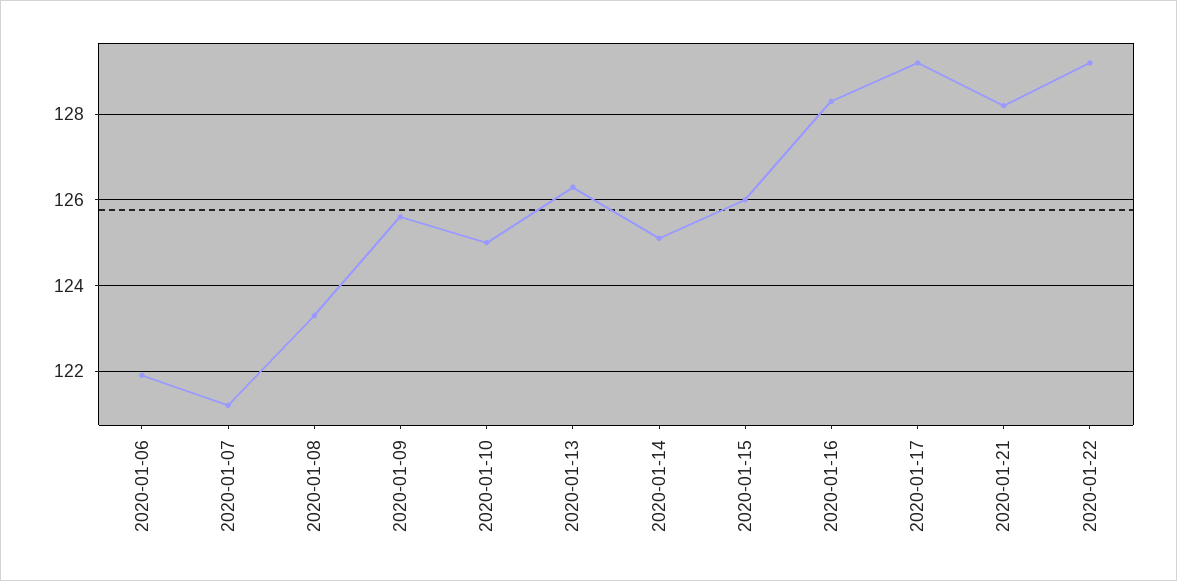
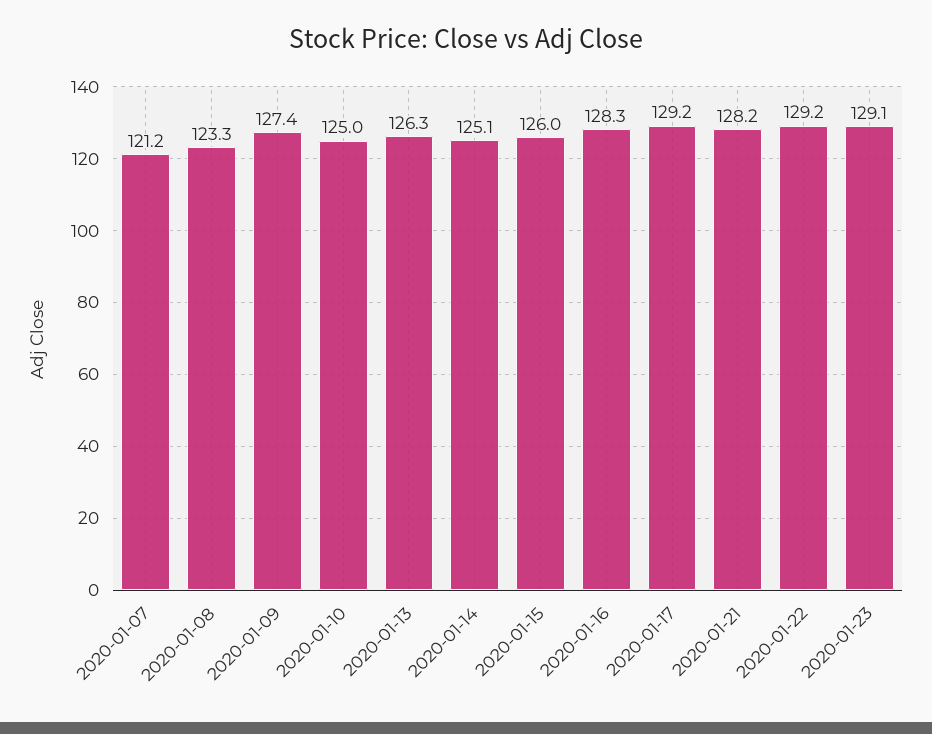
2020-01-06: 122 -> none
2020-01-09: 125.5 -> 127.4
2020-01-23: none -> 129.1

